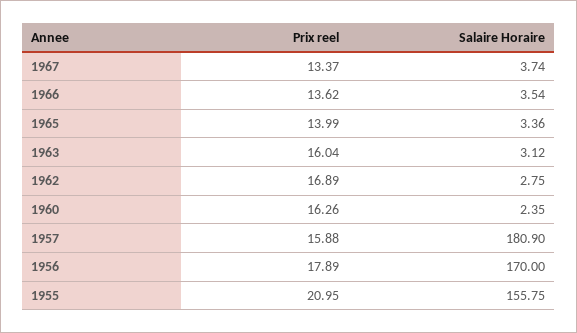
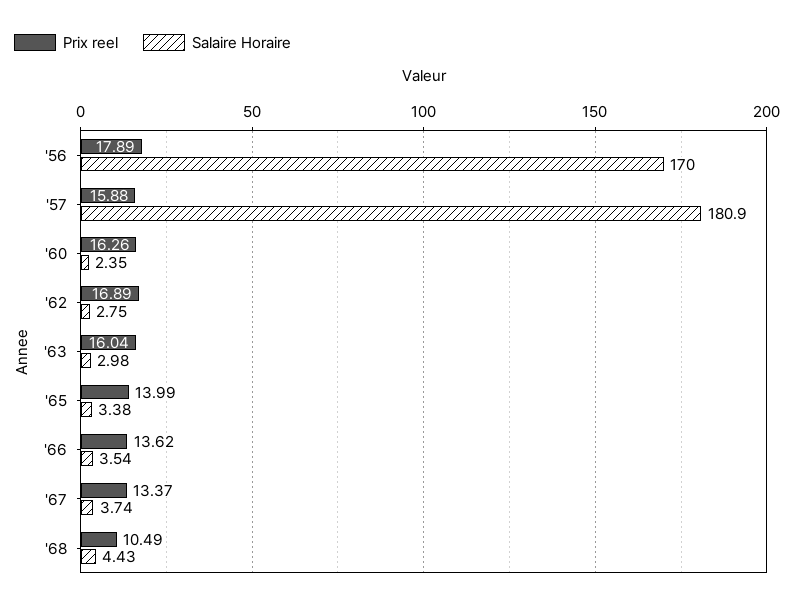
Salaire Horaire, 1965: 3.36 -> 3.38
Salaire Horaire, 1963: 3.12 -> 2.98
Prix reel, 1955: 20.95 -> none
Salaire Horaire, 1955: 155.75 -> none
Prix reel, '68: none -> 10.49
Salaire Horaire, '68: none -> 4.43

